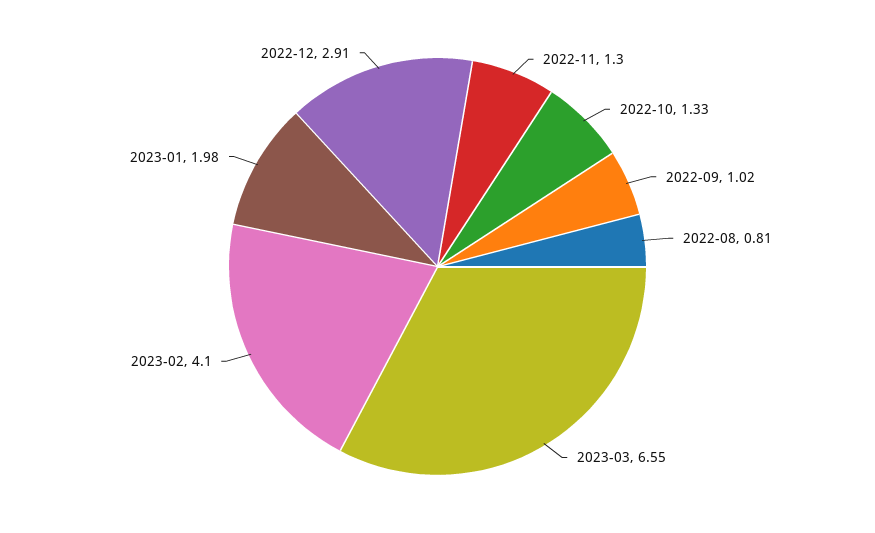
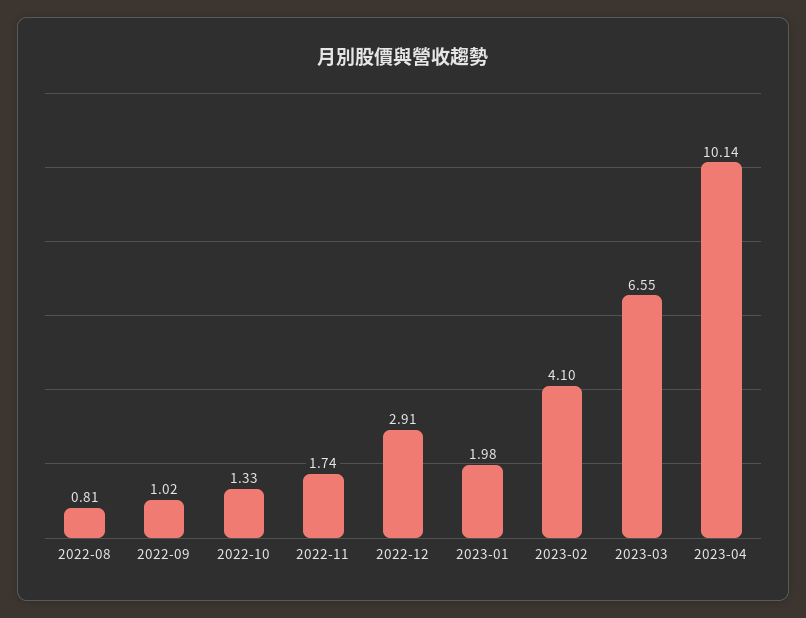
2022-11: 1.3 -> 1.74
2023-04: none -> 10.14

